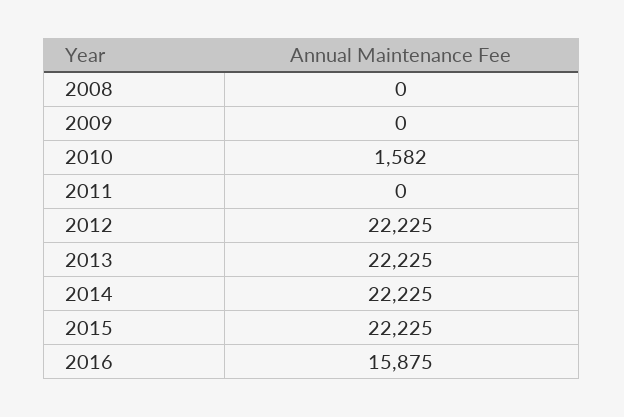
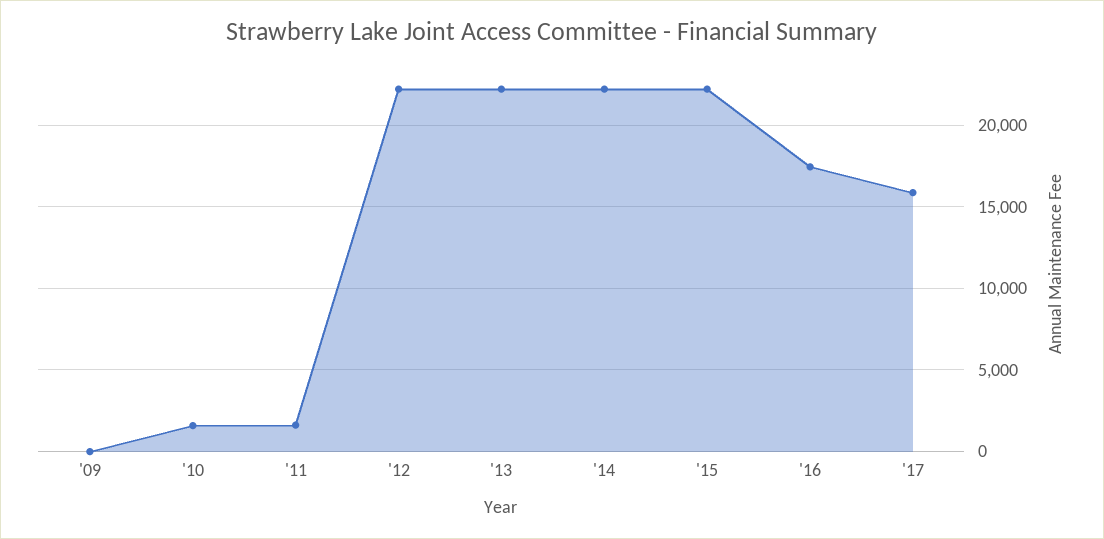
2008: 0 -> none
2011: 0 -> 1500
2016: 15875 -> 17500
'17: none -> 16000

